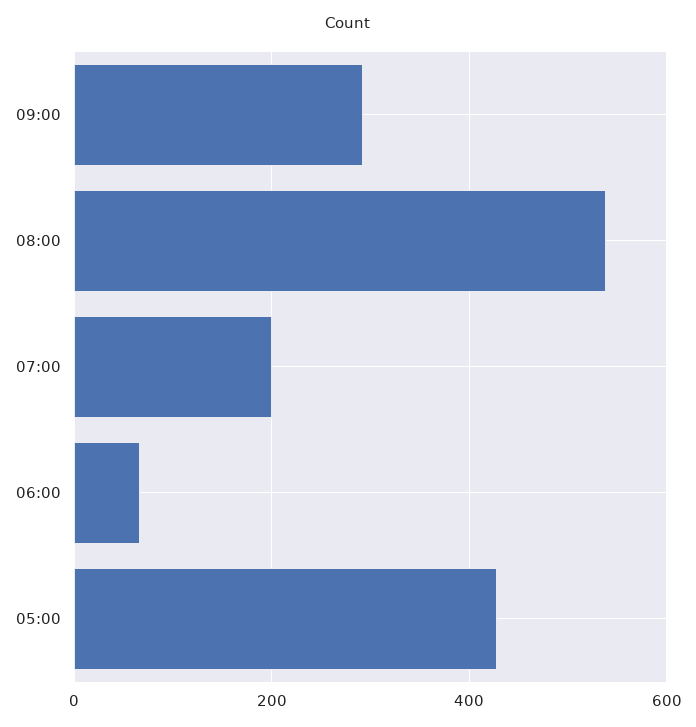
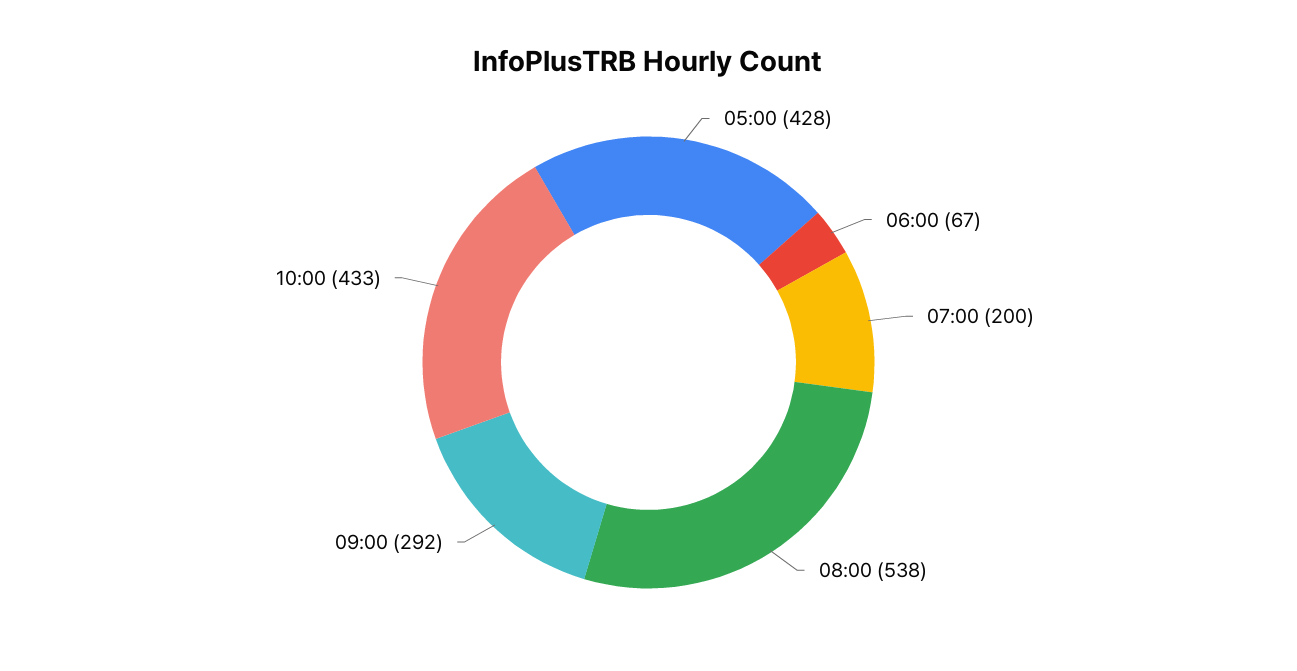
10:00: none -> 433

